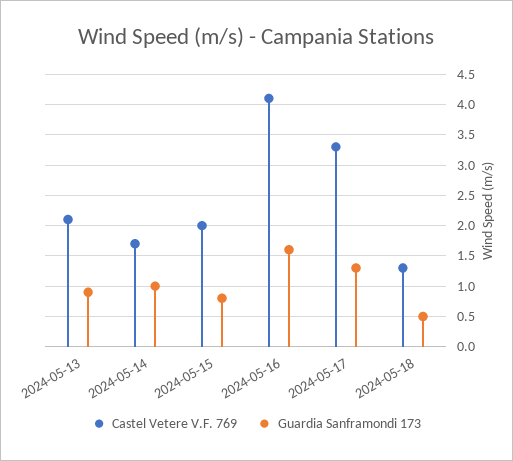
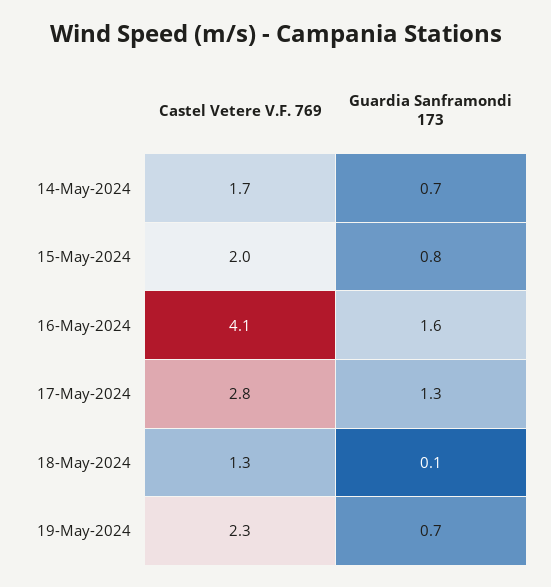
Castel Vetere V.F. 769, 2024-05-13: 2.1 -> none
Guardia Sanframondi 173, 2024-05-13: 0.9 -> none
Guardia Sanframondi 173, 2024-05-14: 1 -> 0.7
Castel Vetere V.F. 769, 2024-05-17: 3.3 -> 2.8
Guardia Sanframondi 173, 2024-05-18: 0.5 -> 0.1
Castel Vetere V.F. 769, 19-May-2024: none -> 2.3
Guardia Sanframondi 173, 19-May-2024: none -> 0.7

